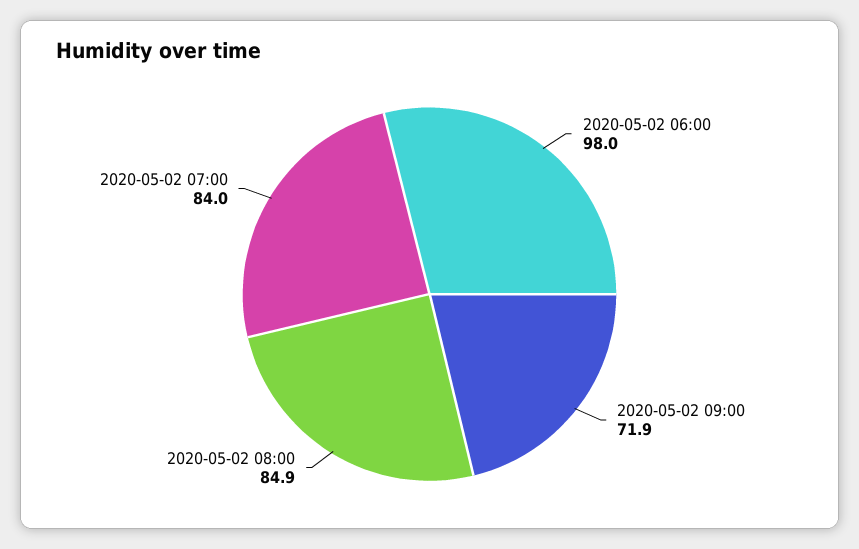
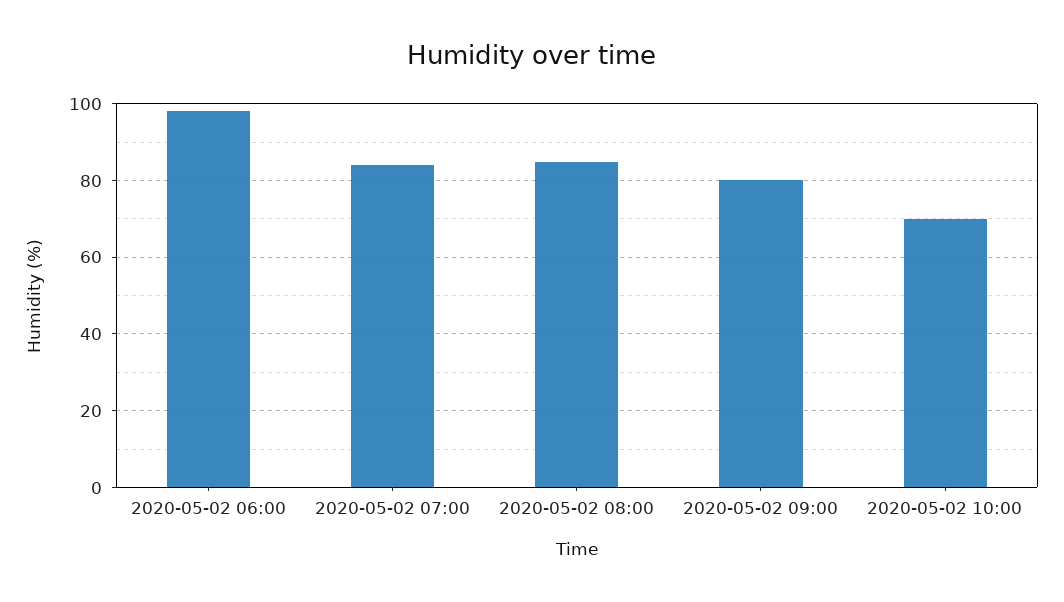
2020-05-02 09:00: 71.9 -> 80
2020-05-02 10:00: none -> 70

